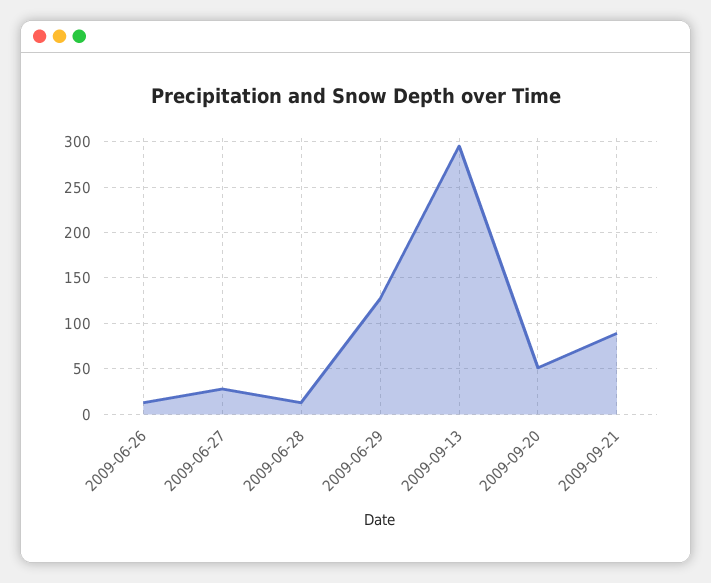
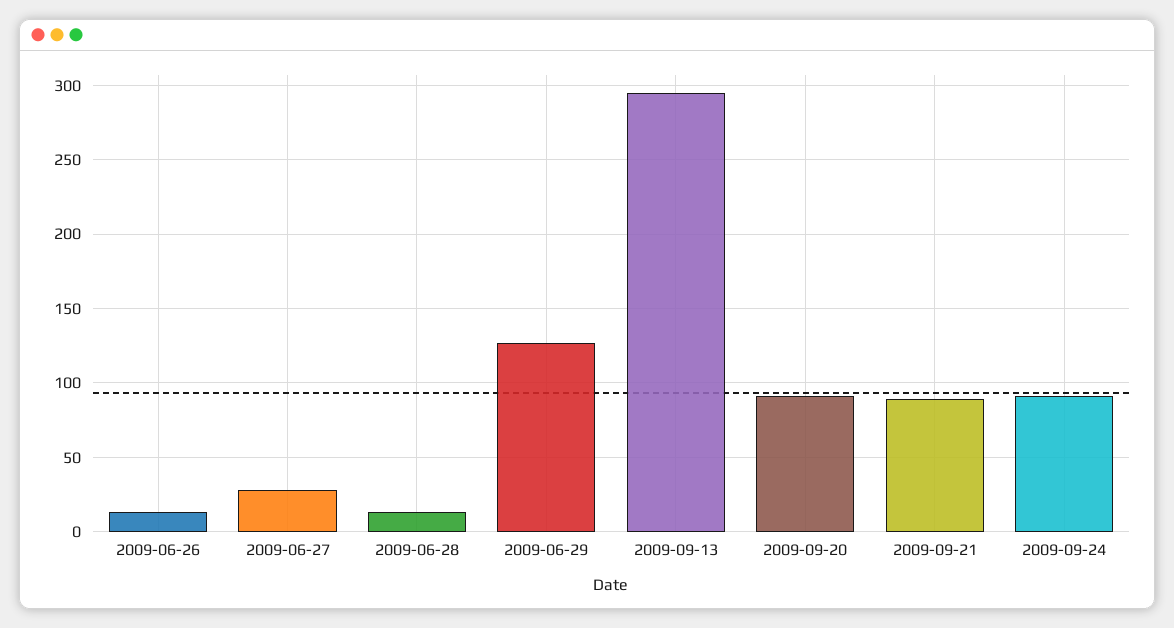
2009-09-20: 50 -> 90
2009-09-24: none -> 90

